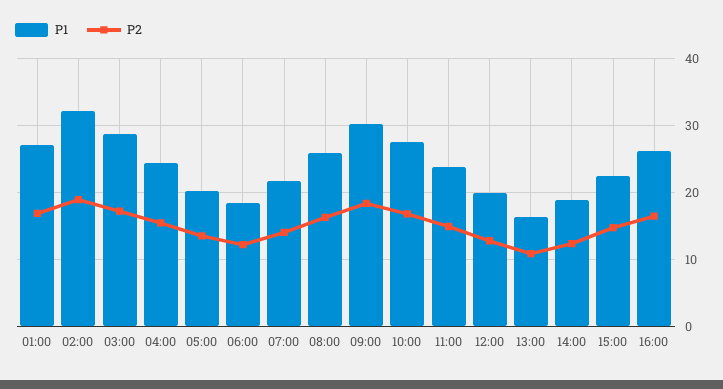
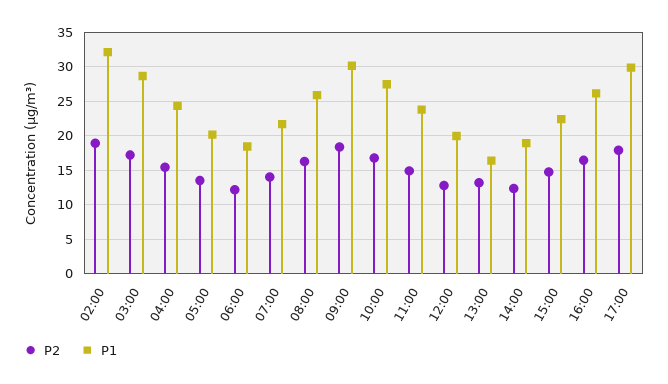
P1, 01:00: 27 -> none
P2, 01:00: 17 -> none
P2, 13:00: 11 -> 13
P2, 17:00: none -> 18
P1, 17:00: none -> 30

